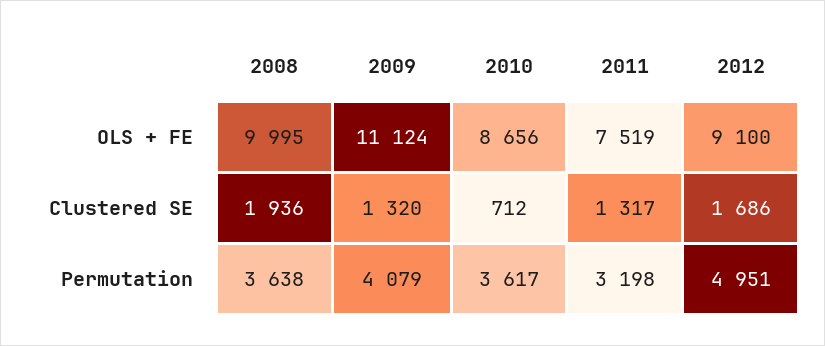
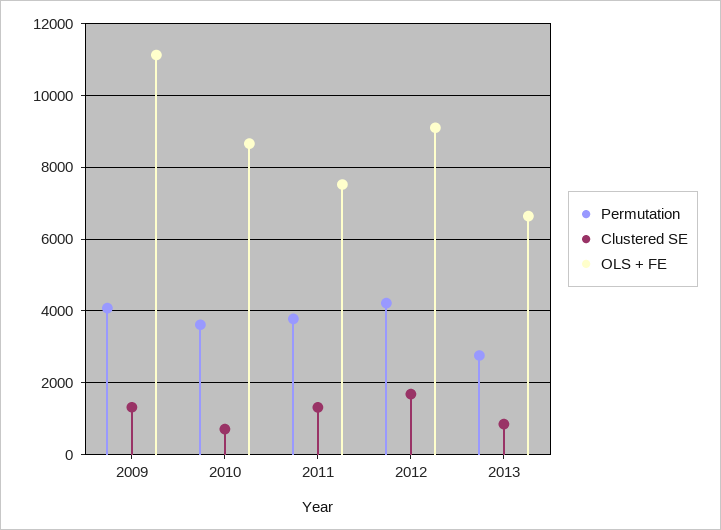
OLS + FE, 2008: 9995 -> none
Clustered SE, 2008: 1936 -> none
Permutation, 2008: 3638 -> none
Permutation, 2011: 3198 -> 3800
Permutation, 2012: 4951 -> 4200
Permutation, 2013: none -> 2800
Clustered SE, 2013: none -> 800
OLS + FE, 2013: none -> 6600

